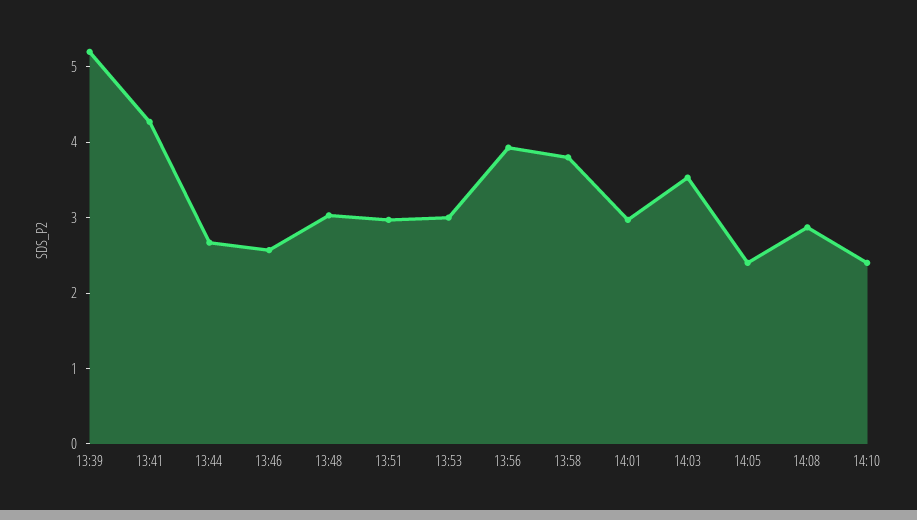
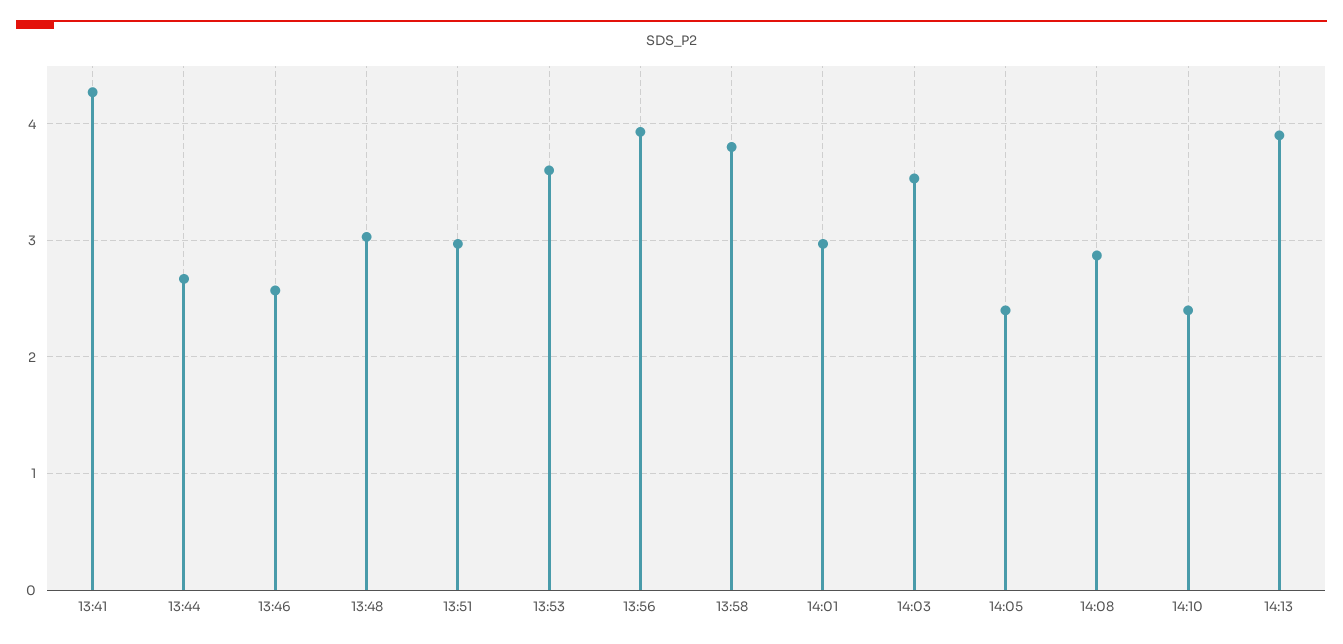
13:39: 5.2 -> none
13:53: 3 -> 3.6
14:13: none -> 3.9

